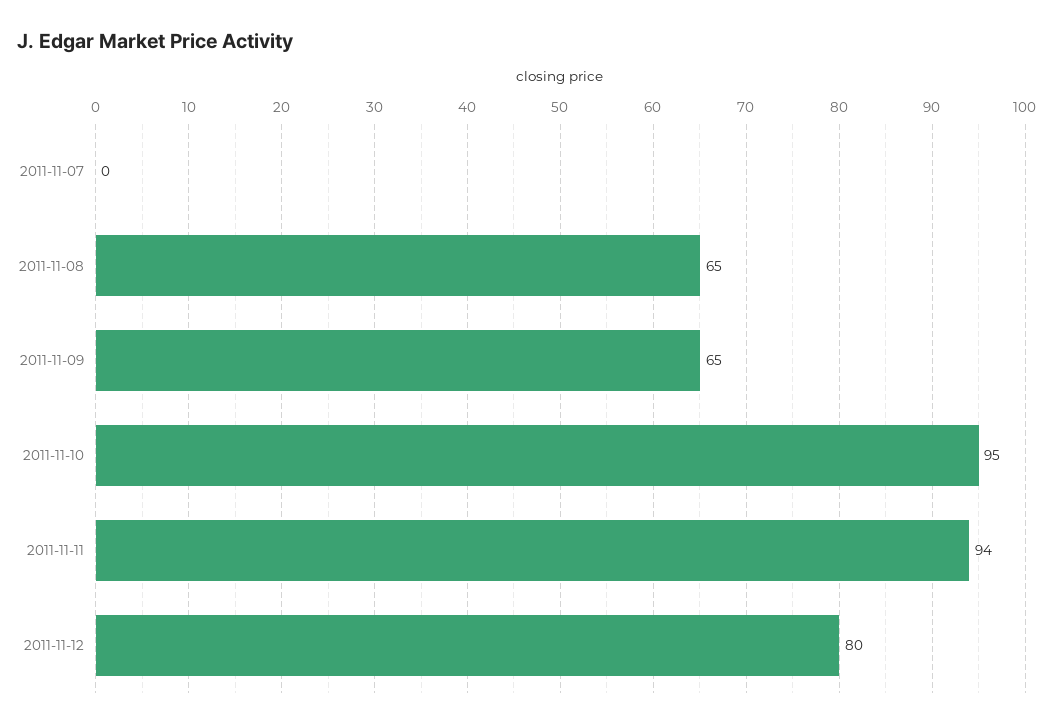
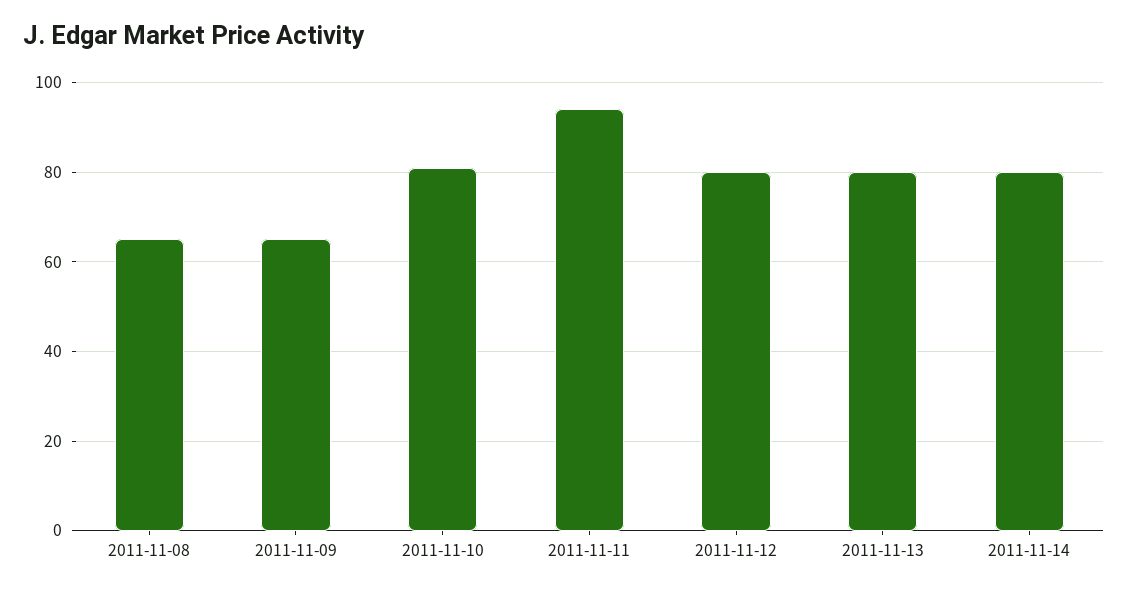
2011-11-07: 0 -> none
2011-11-10: 95 -> 80
2011-11-13: none -> 80
2011-11-14: none -> 80

